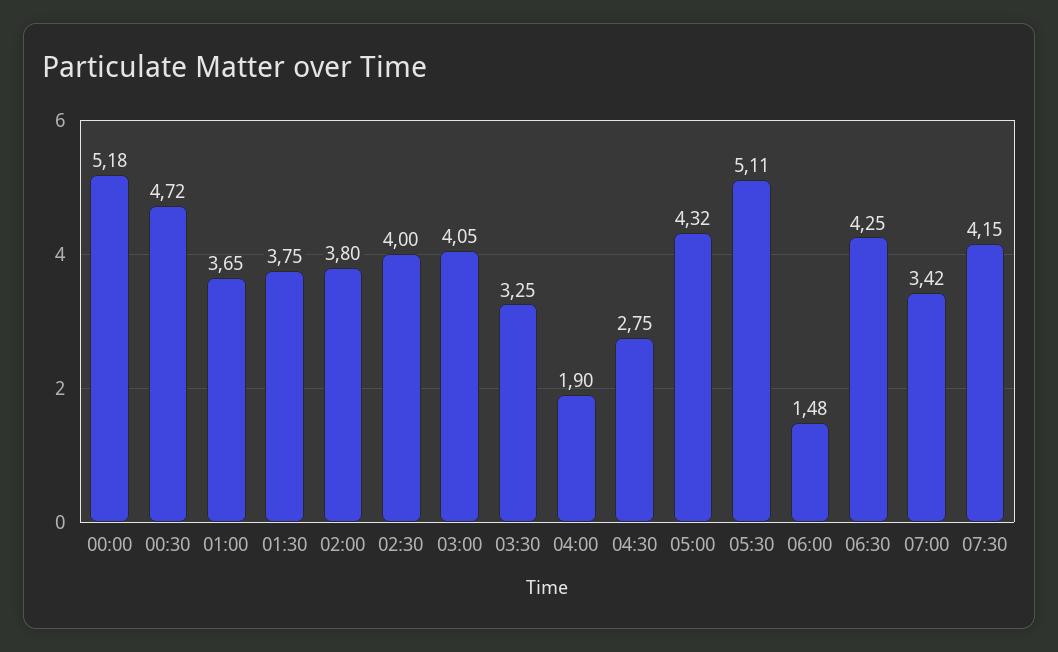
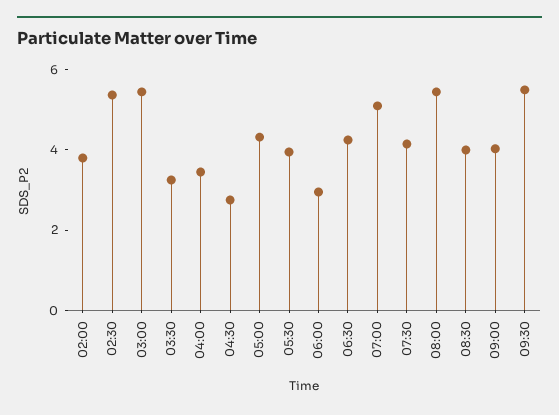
00:00: 5.18 -> none
00:30: 4.72 -> none
01:00: 3.65 -> none
01:30: 3.75 -> none
02:30: 4 -> 5.5
03:00: 4.05 -> 5.5
04:00: 1.9 -> 3.5
05:30: 5.11 -> 4
06:00: 1.48 -> 3
07:00: 3.42 -> 5
08:00: none -> 5.5
08:30: none -> 4
09:00: none -> 4
09:30: none -> 5.5

